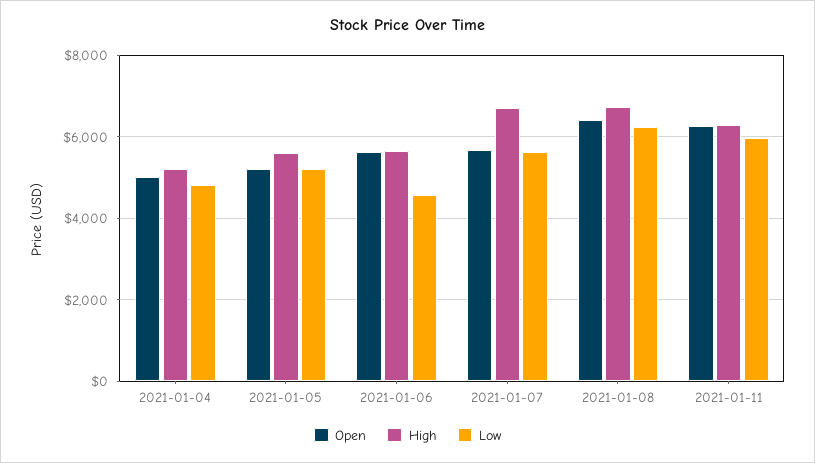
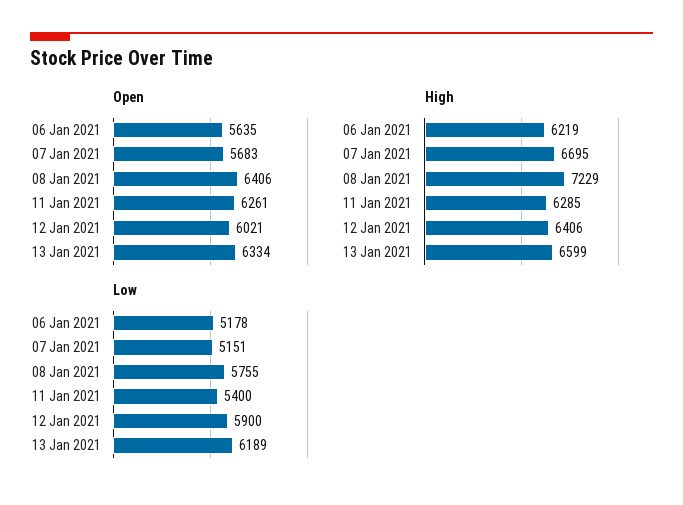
Open, 2021-01-04: 5000 -> none
High, 2021-01-04: 5200 -> none
Low, 2021-01-04: 4800 -> none
Open, 2021-01-05: 5200 -> none
High, 2021-01-05: 5600 -> none
Low, 2021-01-05: 5200 -> none
High, 2021-01-06: 5600 -> 6219
Low, 2021-01-06: 4600 -> 5178
Low, 2021-01-07: 5600 -> 5151
High, 2021-01-08: 6800 -> 7229
Low, 2021-01-08: 6200 -> 5755
Low, 2021-01-11: 6000 -> 5400
Open, 12 Jan 2021: none -> 6021
Open, 13 Jan 2021: none -> 6334
High, 12 Jan 2021: none -> 6406
High, 13 Jan 2021: none -> 6599
Low, 12 Jan 2021: none -> 5900
Low, 13 Jan 2021: none -> 6189

